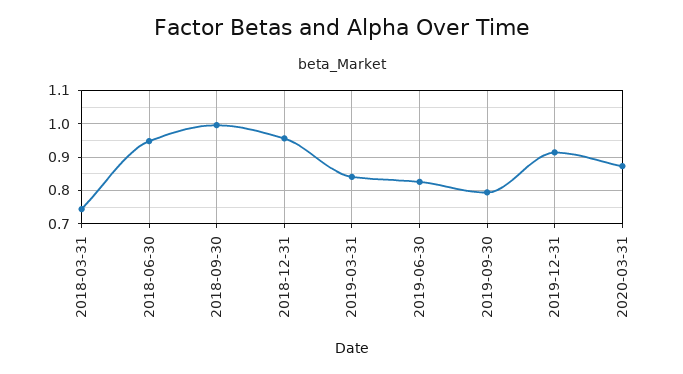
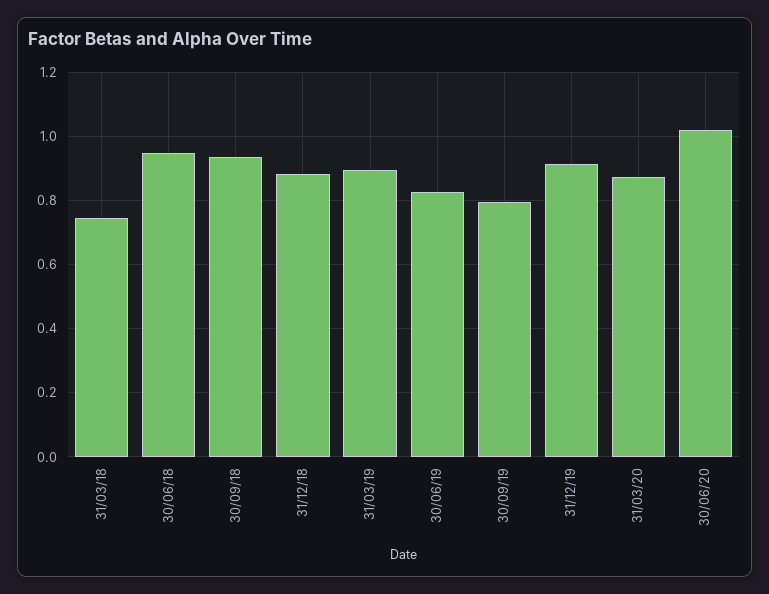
2018-09-30: 1 -> 0.94
2018-12-31: 0.96 -> 0.88
2019-03-31: 0.84 -> 0.9
30/06/20: none -> 1.02

